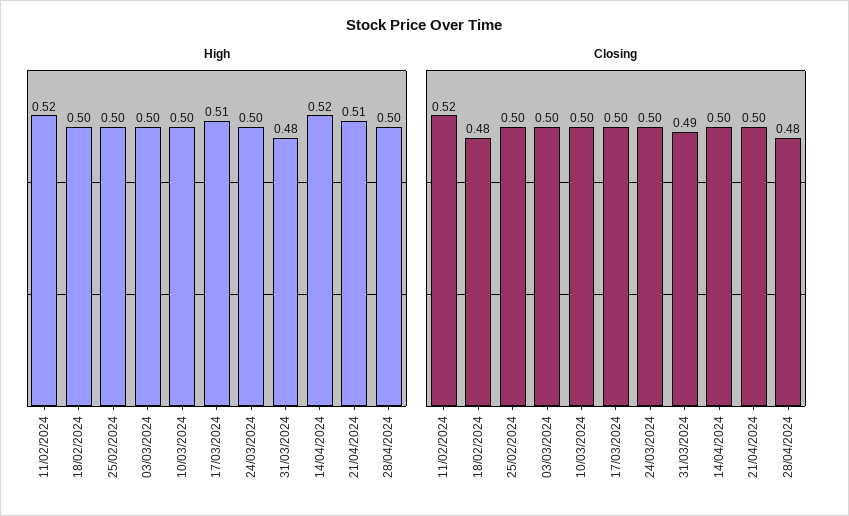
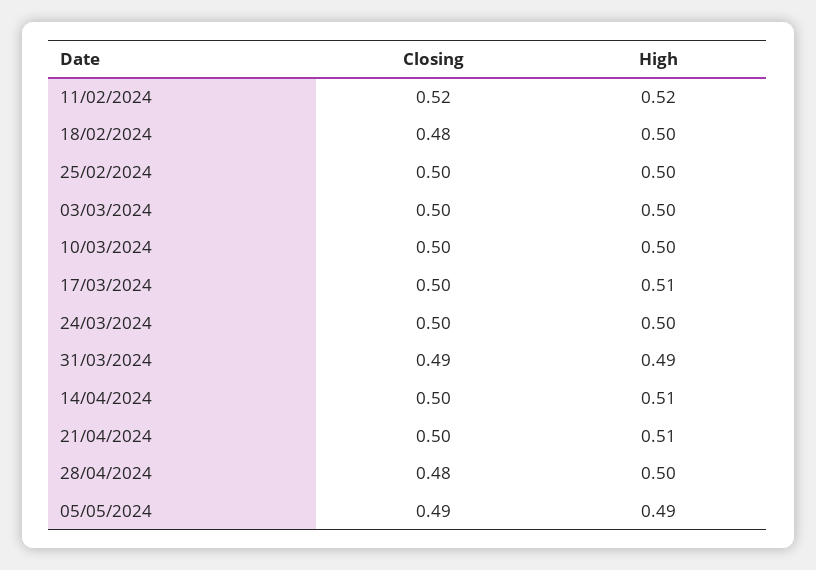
High, 31/03/2024: 0.48 -> 0.49
High, 14/04/2024: 0.52 -> 0.51
Closing, 05/05/2024: none -> 0.49
High, 05/05/2024: none -> 0.49

